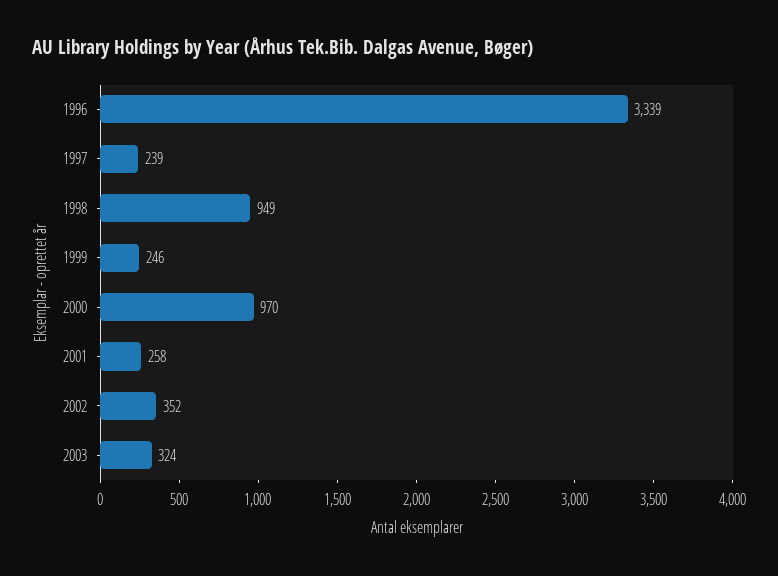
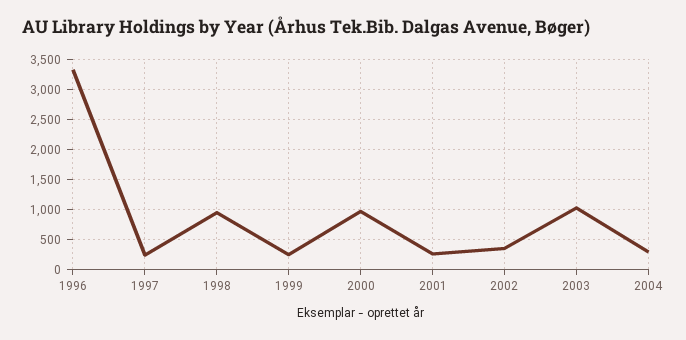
2003: 324 -> 1000
2004: none -> 250

